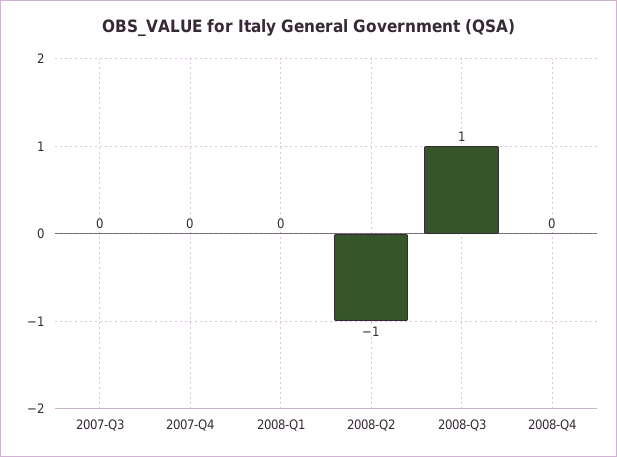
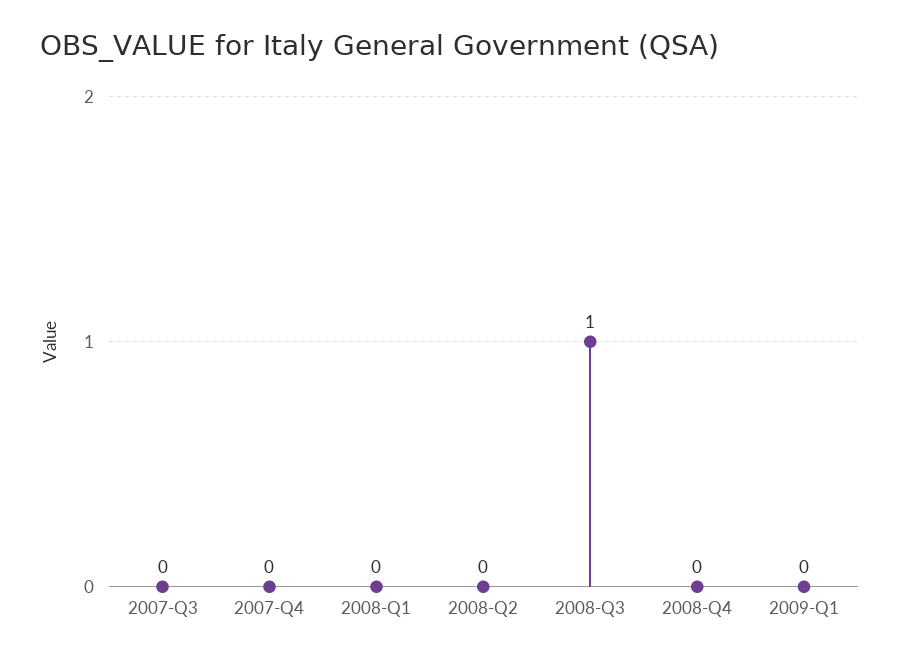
2008-Q2: -1 -> 0
2009-Q1: none -> 0

